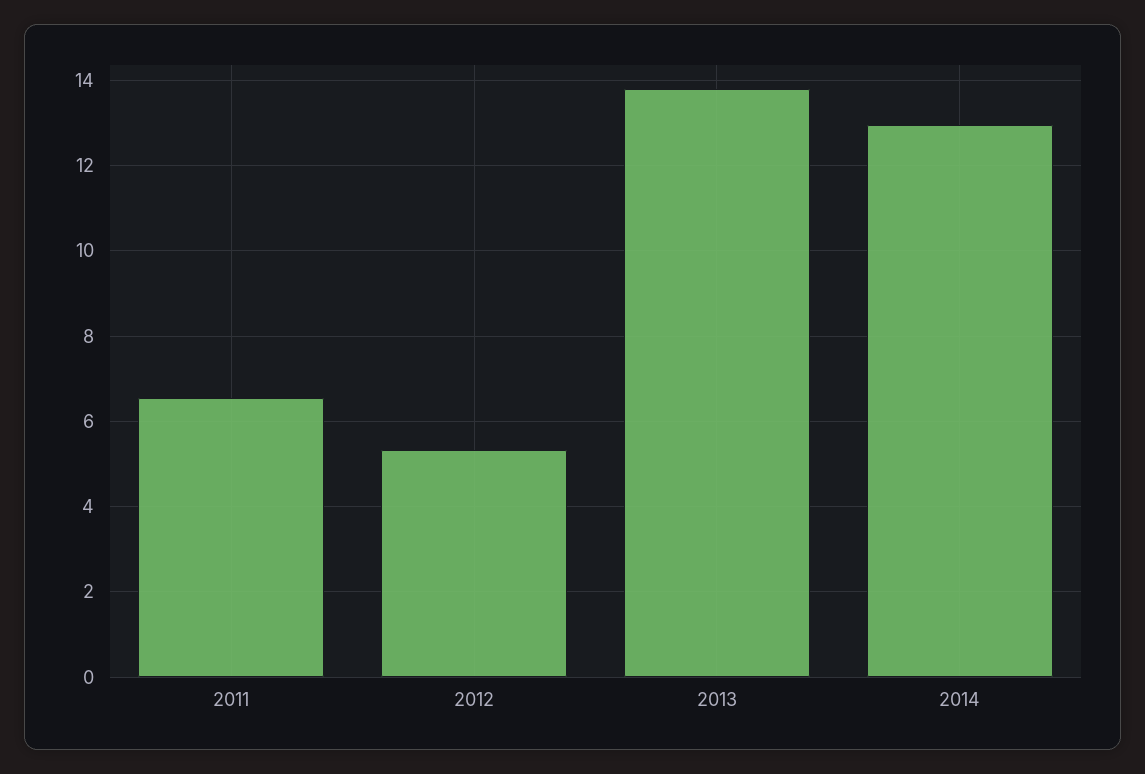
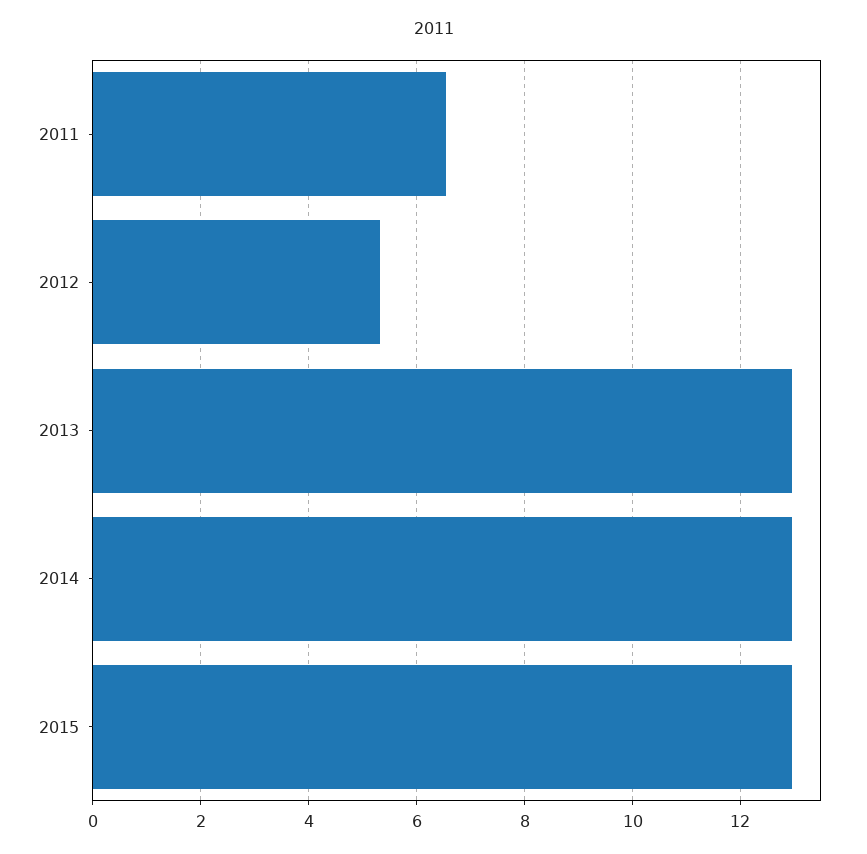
2013: 13.8 -> 13
2015: none -> 13

